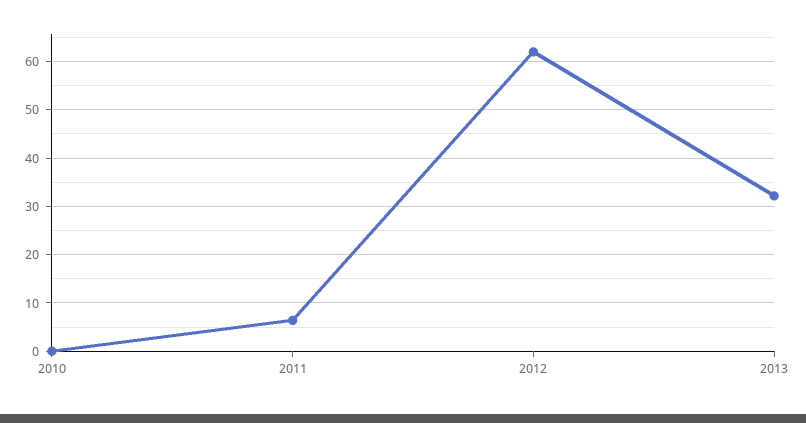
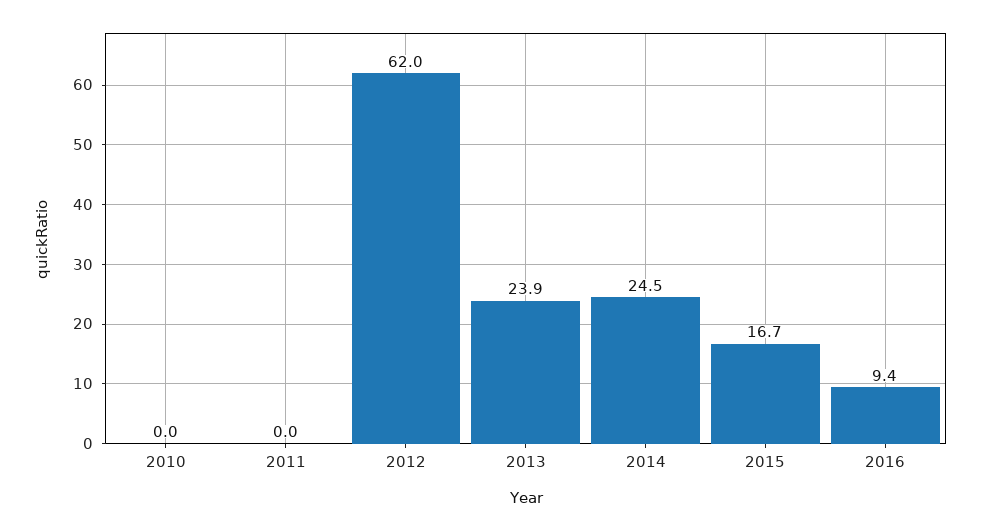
2011: 6 -> 0
2013: 32 -> 23.9
2014: none -> 24.5
2015: none -> 16.7
2016: none -> 9.4

